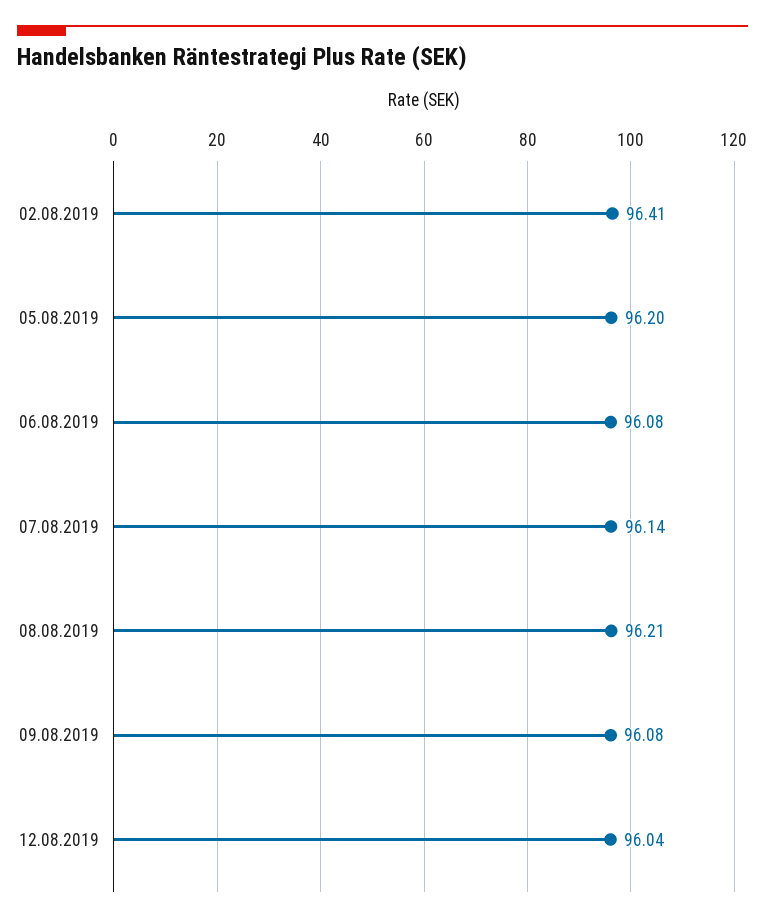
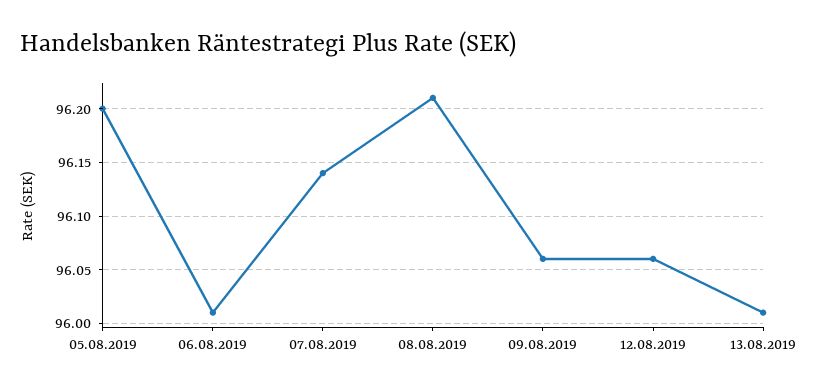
02.08.2019: 96.41 -> none
06.08.2019: 96.08 -> 96.01
09.08.2019: 96.08 -> 96.06
12.08.2019: 96.04 -> 96.06
13.08.2019: none -> 96.01

